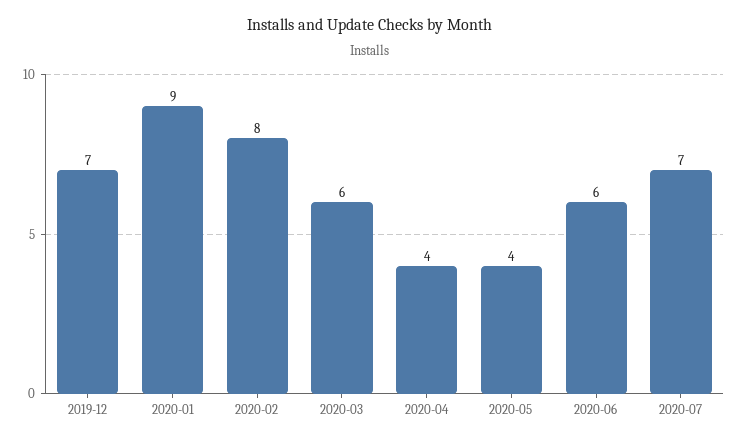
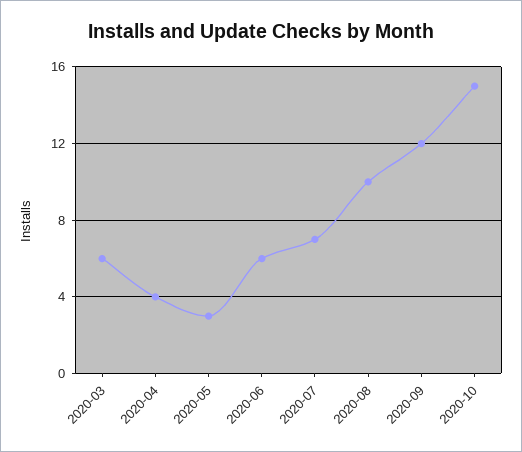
2019-12: 7 -> none
2020-01: 9 -> none
2020-02: 8 -> none
2020-05: 4 -> 3
2020-08: none -> 10
2020-09: none -> 12
2020-10: none -> 15

